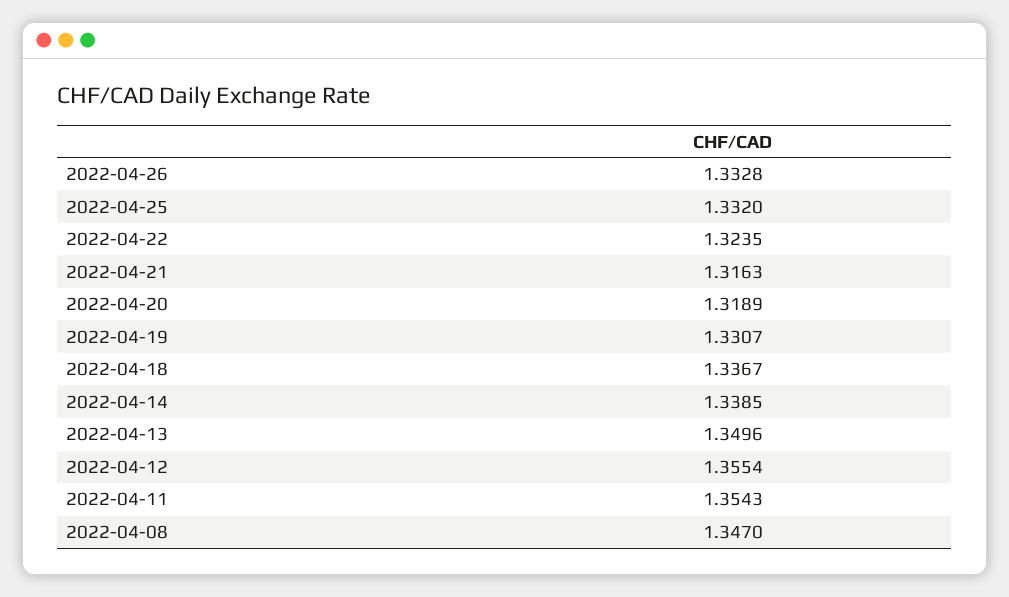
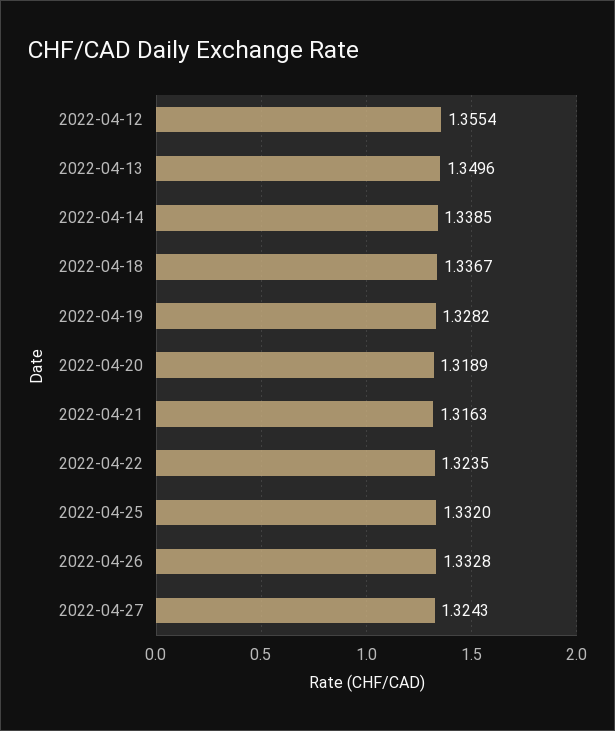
2022-04-19: 1.3307 -> 1.3282
2022-04-11: 1.3543 -> none
2022-04-08: 1.347 -> none
2022-04-27: none -> 1.3243

